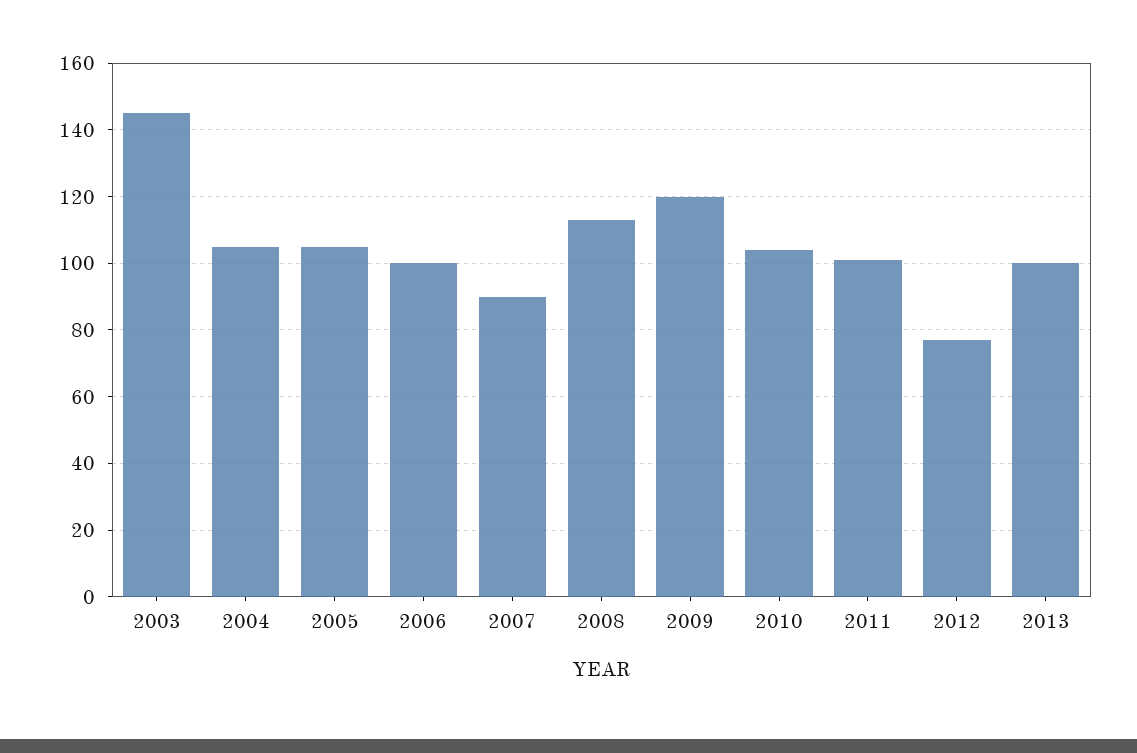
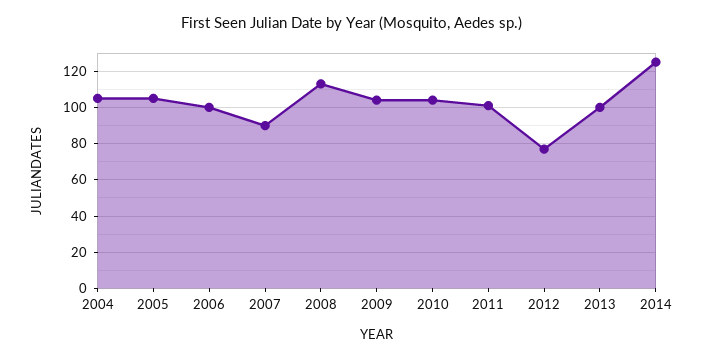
2003: 145 -> none
2009: 120 -> 105
2014: none -> 125

